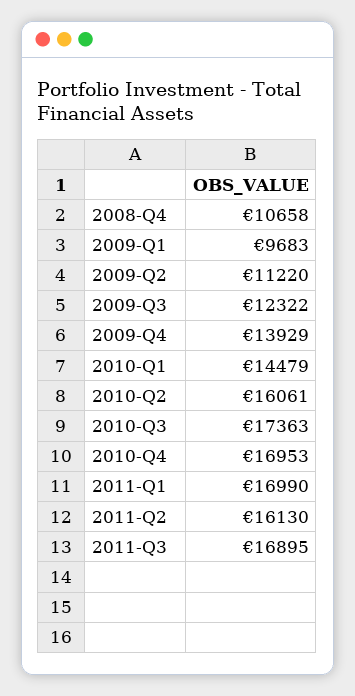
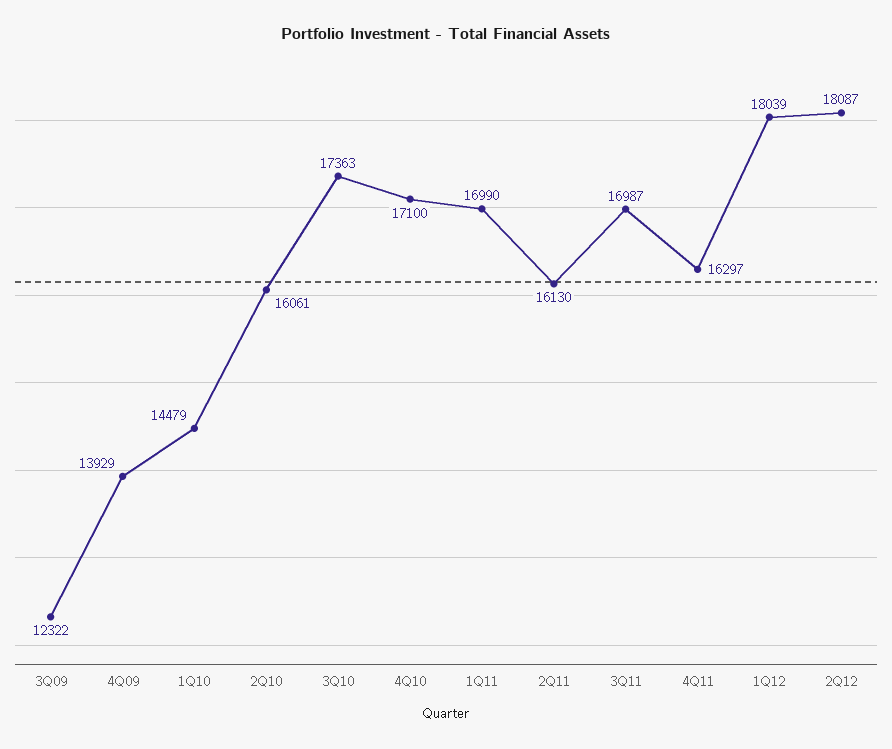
2008-Q4: 10658 -> none
2009-Q1: 9683 -> none
2009-Q2: 11220 -> none
2010-Q4: 16953 -> 17100
2011-Q3: 16895 -> 16987
4Q11: none -> 16297
1Q12: none -> 18039
2Q12: none -> 18087

